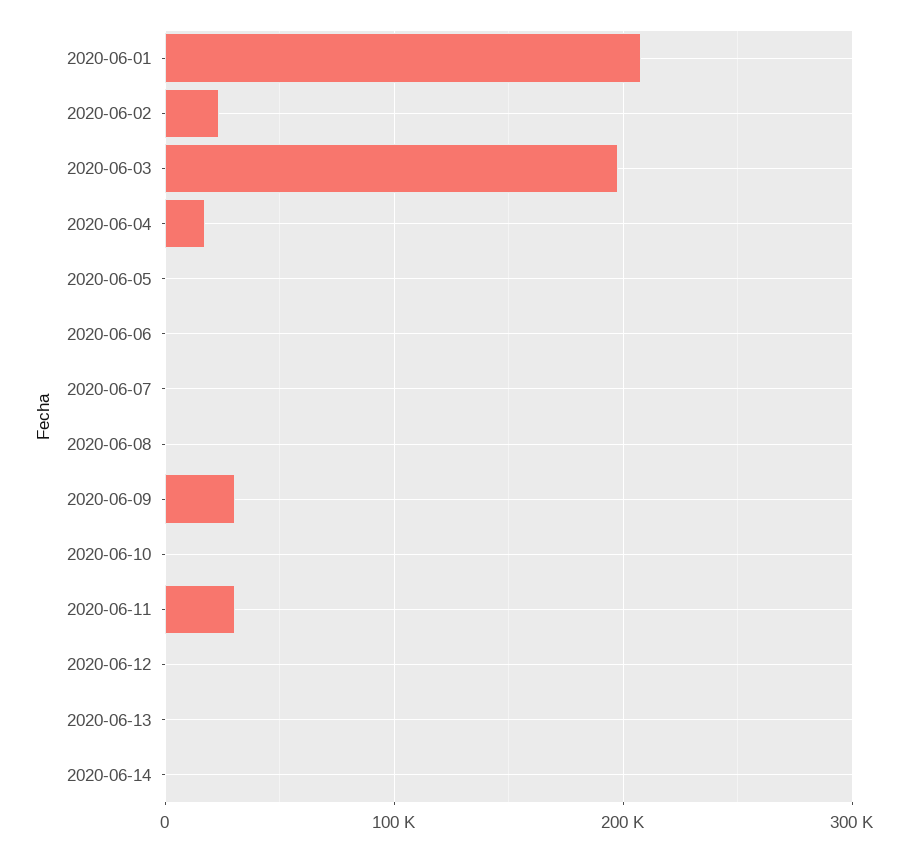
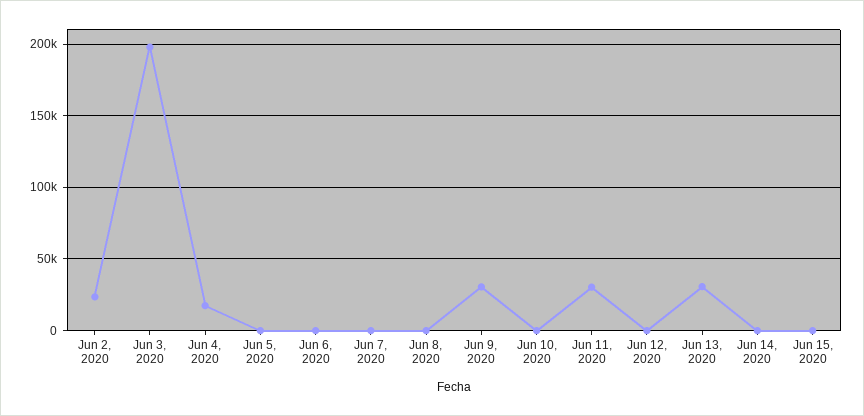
2020-06-01: 210000 -> none
2020-06-13: 0 -> 30000
Jun 15, 2020: none -> 0

